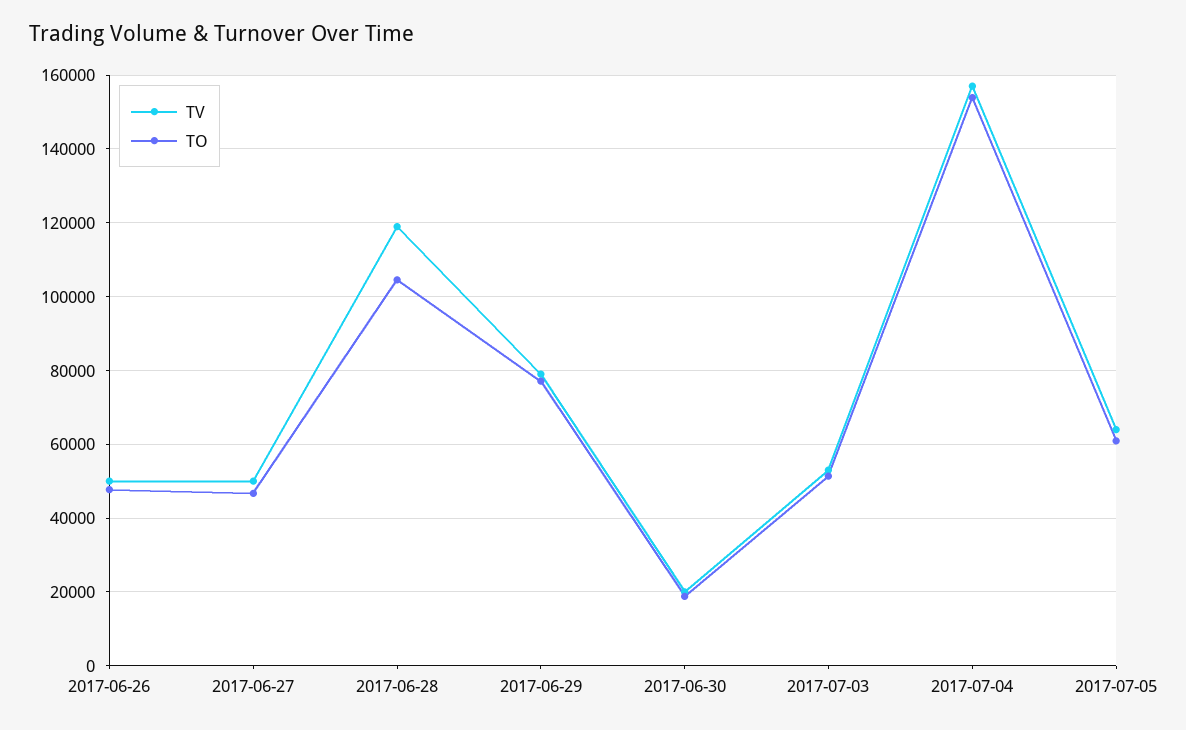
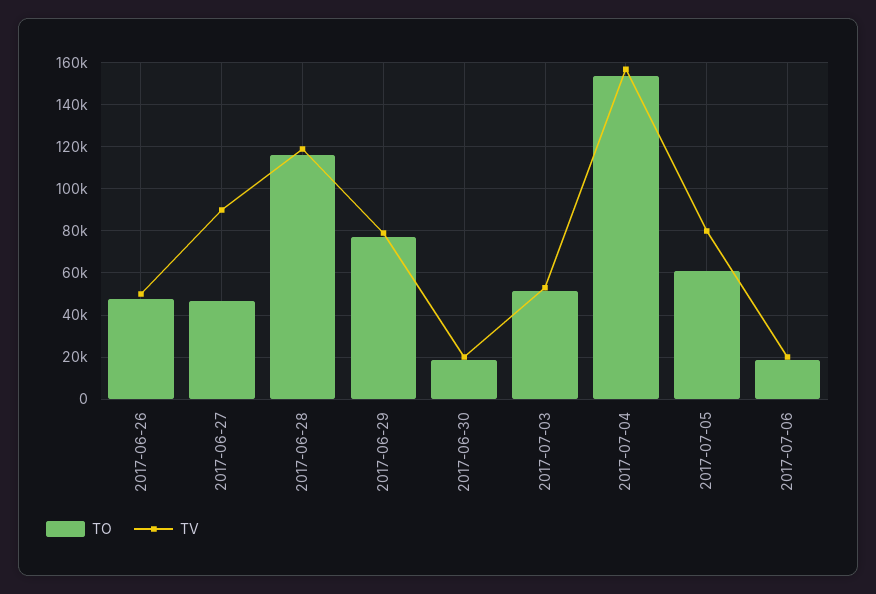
TV, 2017-06-27: 50000 -> 90000
TO, 2017-06-28: 104000 -> 115000
TV, 2017-07-05: 64000 -> 80000
TO, 2017-07-06: none -> 20000
TV, 2017-07-06: none -> 20000

